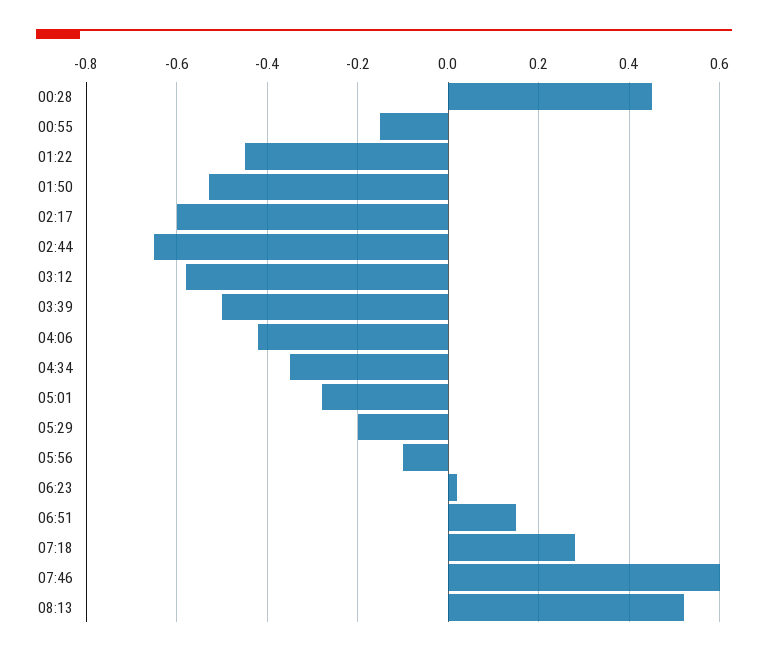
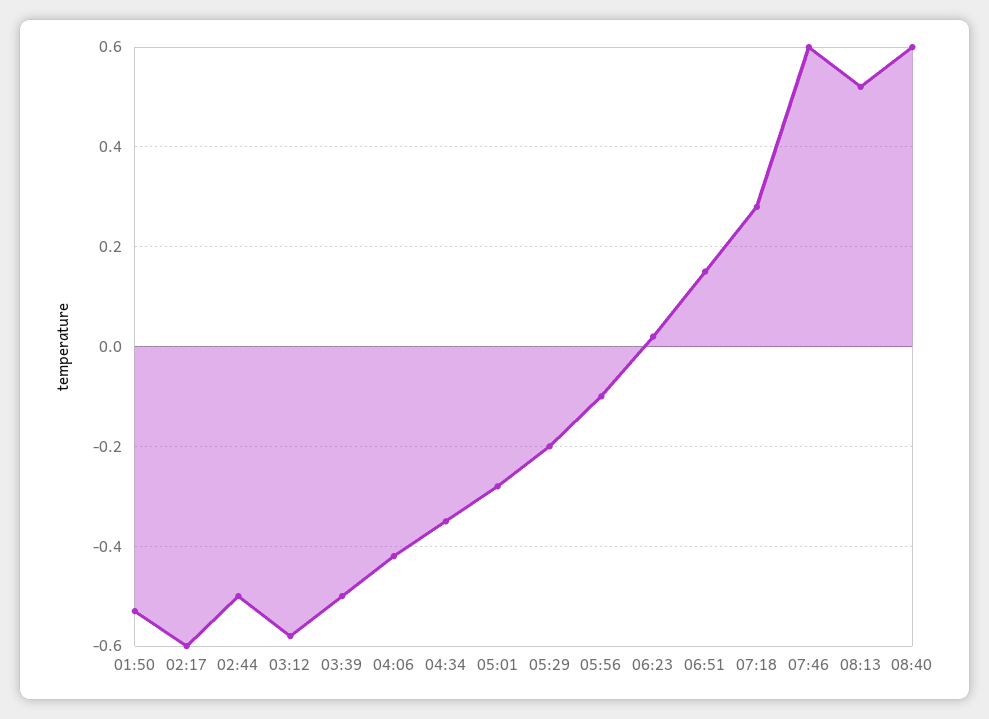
00:28: 0.45 -> none
00:55: -0.15 -> none
01:22: -0.45 -> none
02:44: -0.65 -> -0.5
08:40: none -> 0.6

